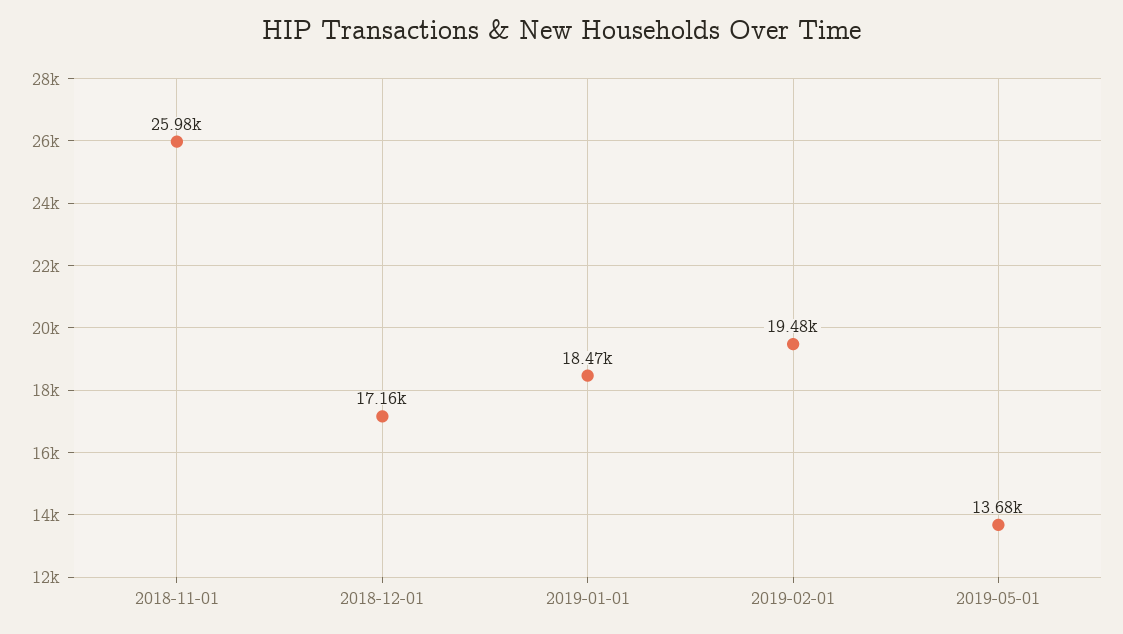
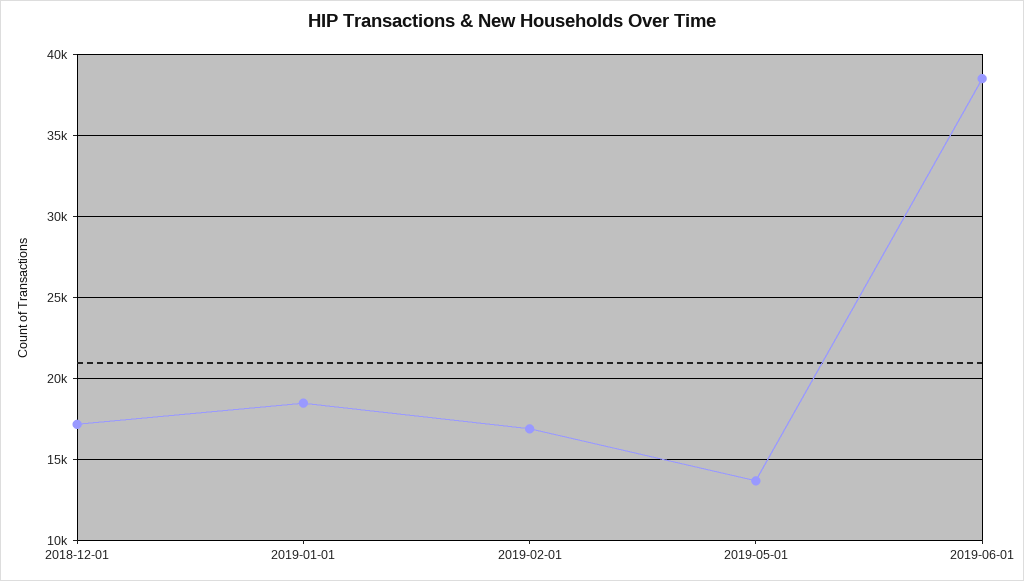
2018-11-01: 25980 -> none
2019-02-01: 19480 -> 17000
2019-06-01: none -> 38500

